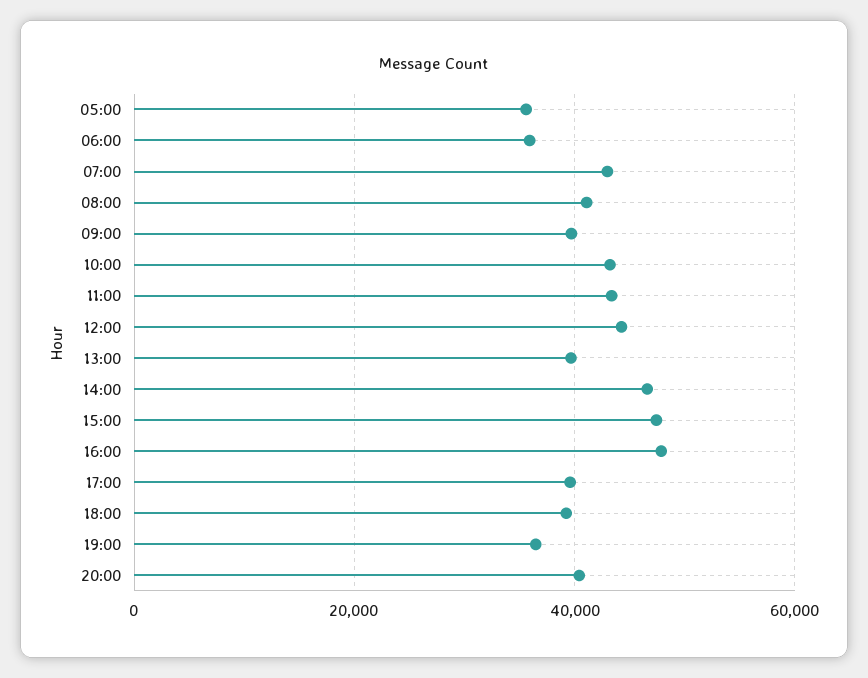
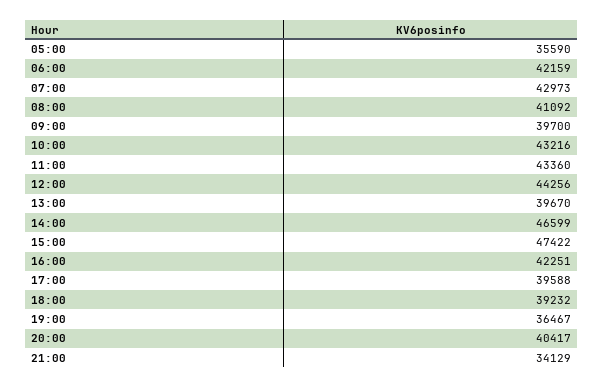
06:00: 36000 -> 42159
16:00: 48000 -> 42251
21:00: none -> 34129

